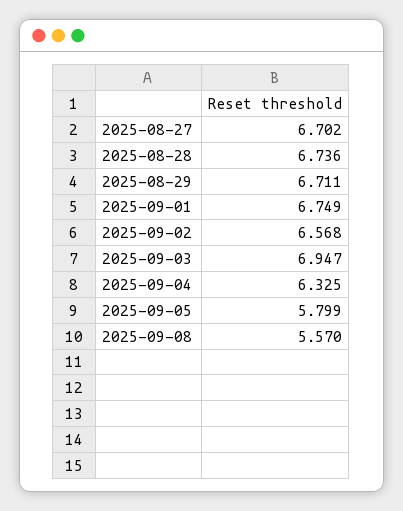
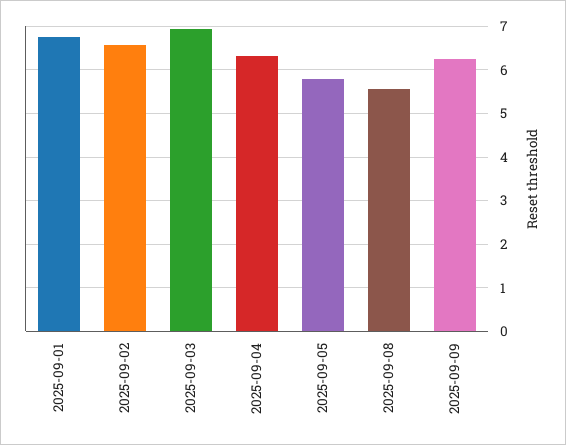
2025-08-27: 6.702 -> none
2025-08-28: 6.736 -> none
2025-08-29: 6.711 -> none
2025-09-09: none -> 6.2

